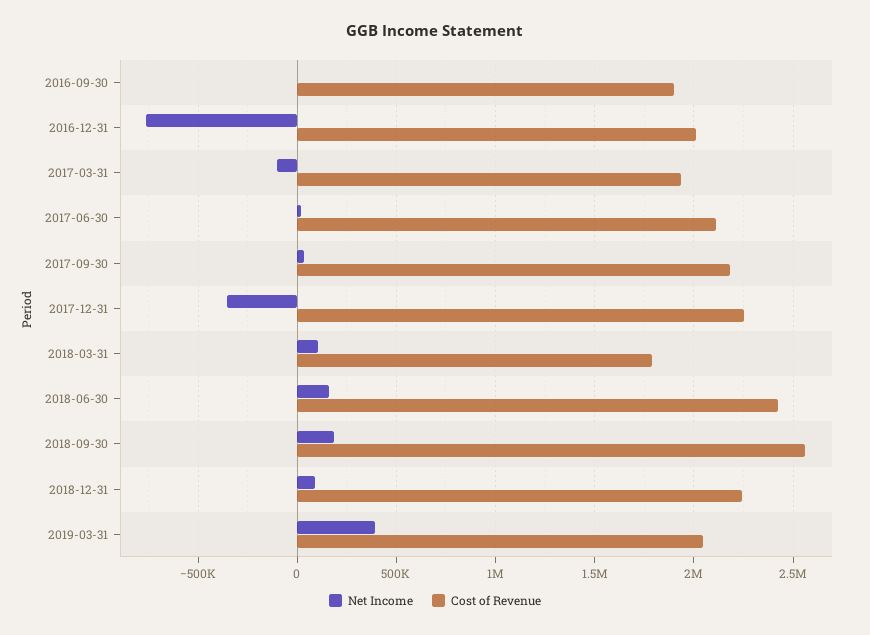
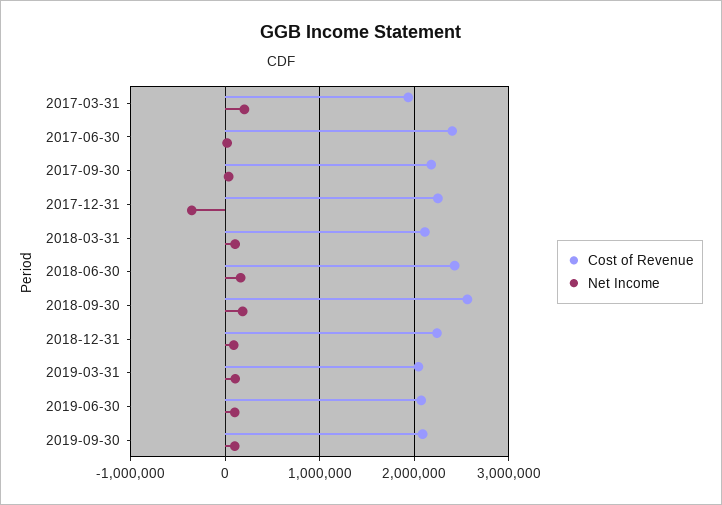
Net Income, 2016-09-30: 0 -> none
Cost of Revenue, 2016-09-30: 1900000 -> none
Net Income, 2016-12-31: -750000 -> none
Cost of Revenue, 2016-12-31: 2000000 -> none
Net Income, 2017-03-31: -100000 -> 200000
Cost of Revenue, 2017-06-30: 2100000 -> 2400000
Cost of Revenue, 2018-03-31: 1800000 -> 2100000
Net Income, 2019-03-31: 400000 -> 100000
Cost of Revenue, 2019-06-30: none -> 2100000
Net Income, 2019-06-30: none -> 100000
Cost of Revenue, 2019-09-30: none -> 2100000
Net Income, 2019-09-30: none -> 100000

